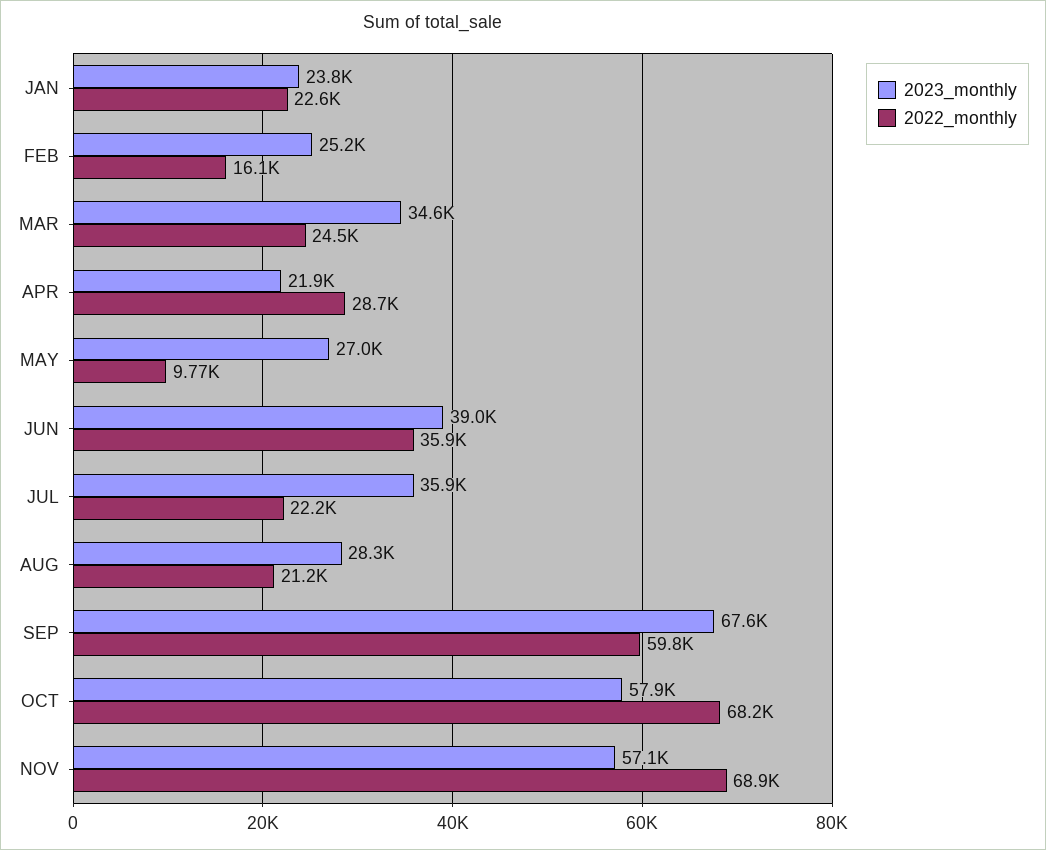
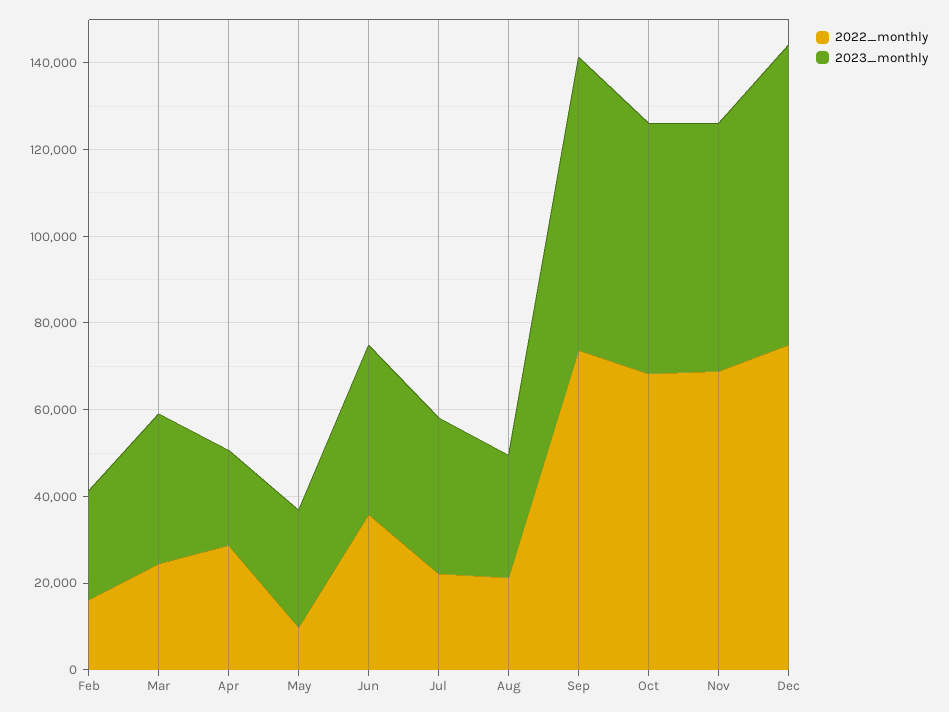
2023_monthly, JAN: 23800 -> none
2022_monthly, JAN: 22600 -> none
2022_monthly, SEP: 59800 -> 75000
2022_monthly, Dec: none -> 75000
2023_monthly, Dec: none -> 70000

